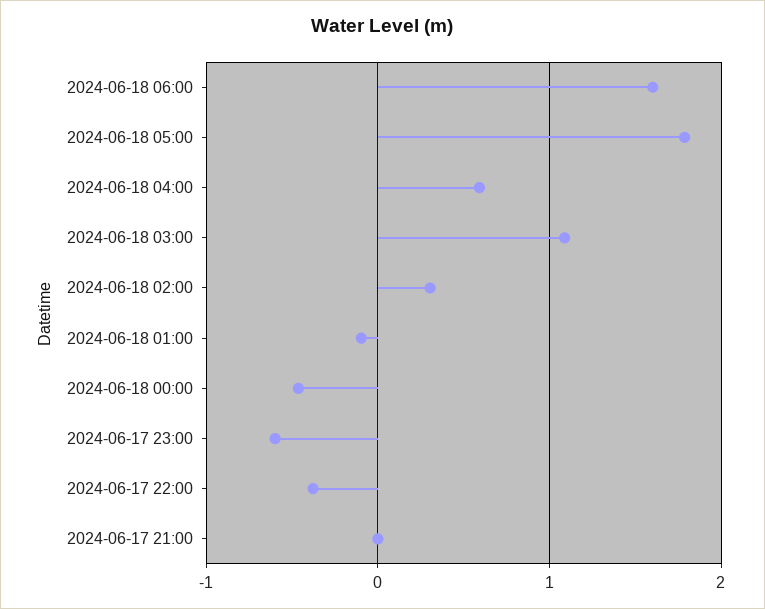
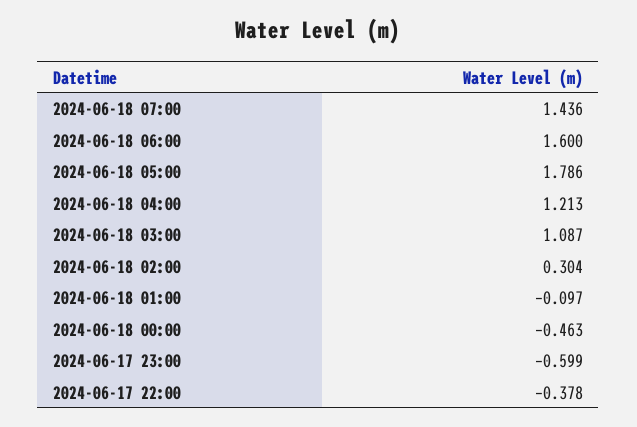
2024-06-18 04:00: 0.6 -> 1.213
2024-06-17 21:00: 0 -> none
2024-06-18 07:00: none -> 1.436

